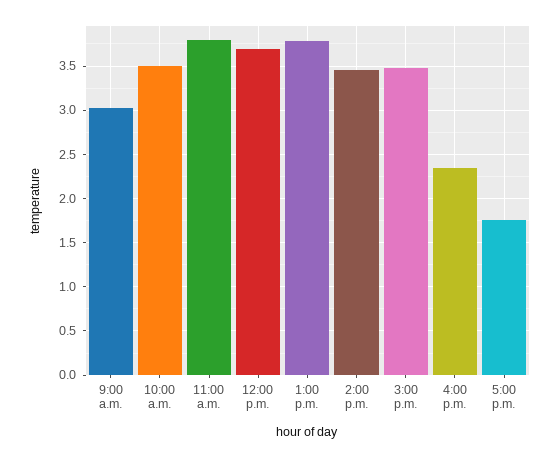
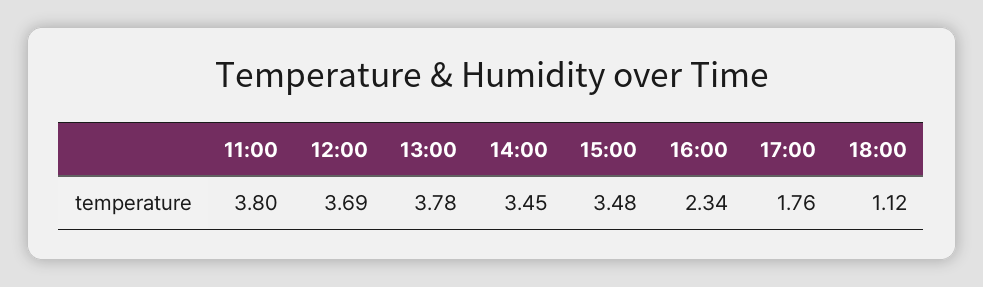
9:00 a.m.: 3 -> none
10:00 a.m.: 3.5 -> none
18:00: none -> 1.12

